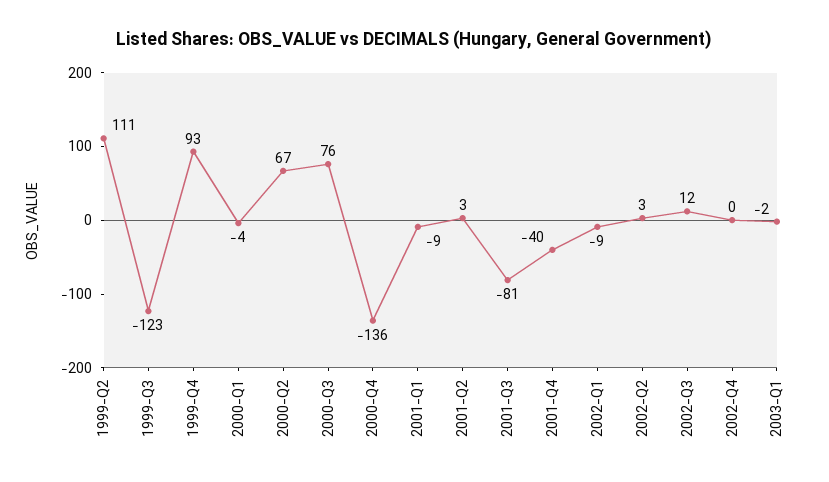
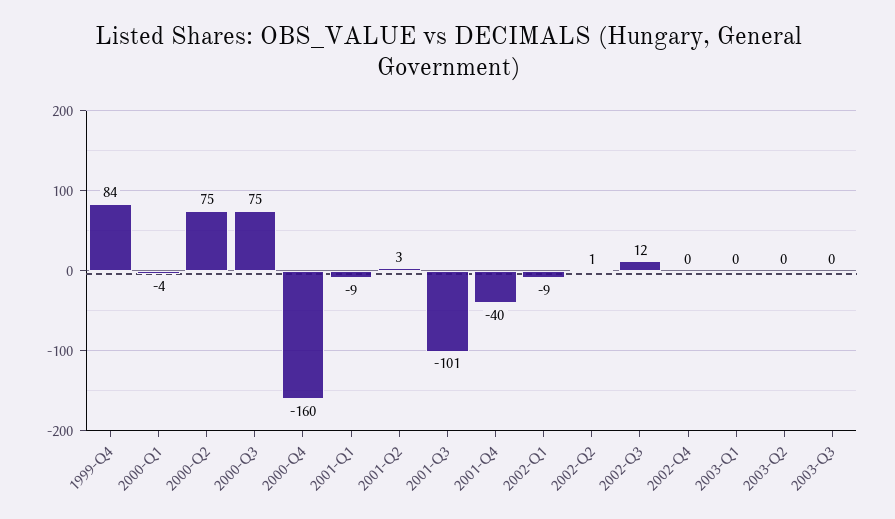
1999-Q2: 111 -> none
1999-Q3: -123 -> none
1999-Q4: 93 -> 84
2000-Q2: 67 -> 75
2000-Q3: 76 -> 75
2000-Q4: -136 -> -160
2001-Q3: -81 -> -101
2002-Q2: 3 -> 1
2003-Q1: -2 -> 0
2003-Q2: none -> 0
2003-Q3: none -> 0

